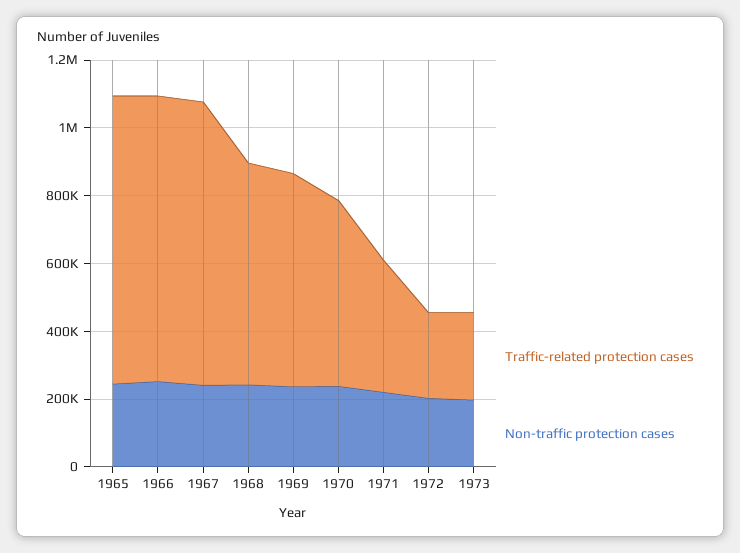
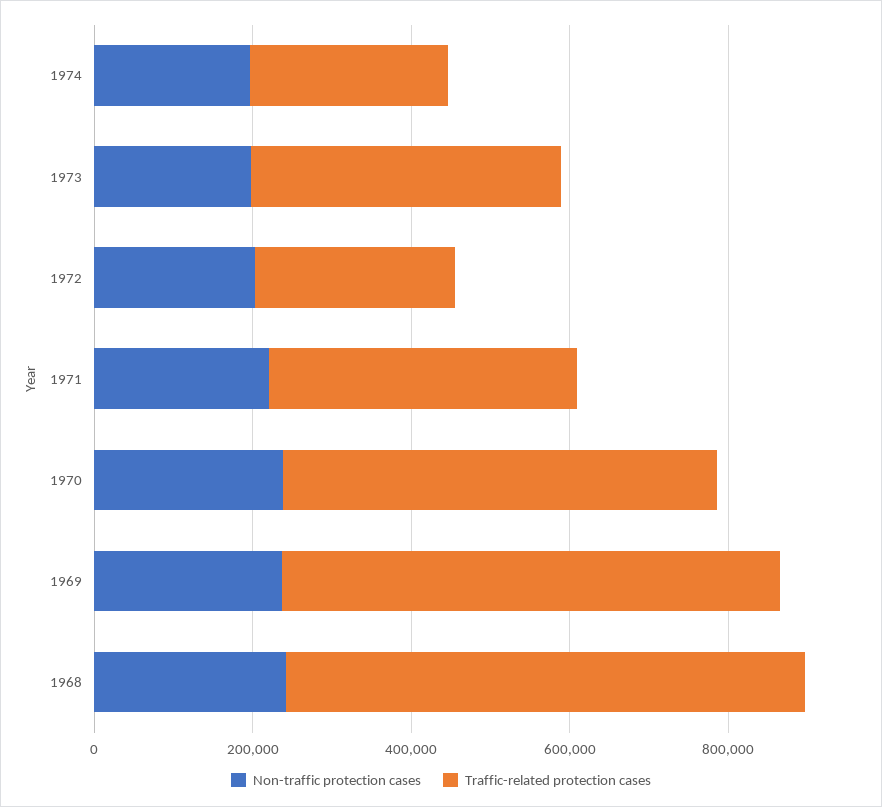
Traffic-related protection cases, 1965: 850000 -> none
Non-traffic protection cases, 1965: 250000 -> none
Traffic-related protection cases, 1966: 850000 -> none
Non-traffic protection cases, 1966: 250000 -> none
Traffic-related protection cases, 1967: 850000 -> none
Non-traffic protection cases, 1967: 250000 -> none
Traffic-related protection cases, 1973: 250000 -> 400000
Non-traffic protection cases, 1974: none -> 200000
Traffic-related protection cases, 1974: none -> 250000

